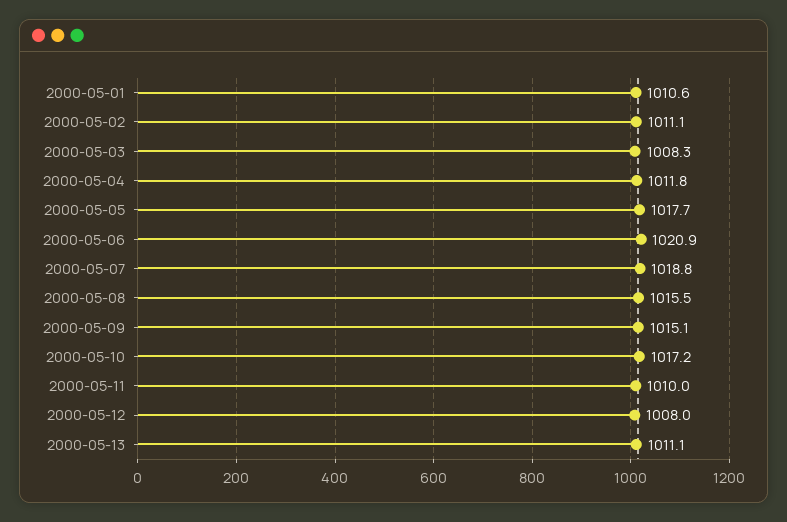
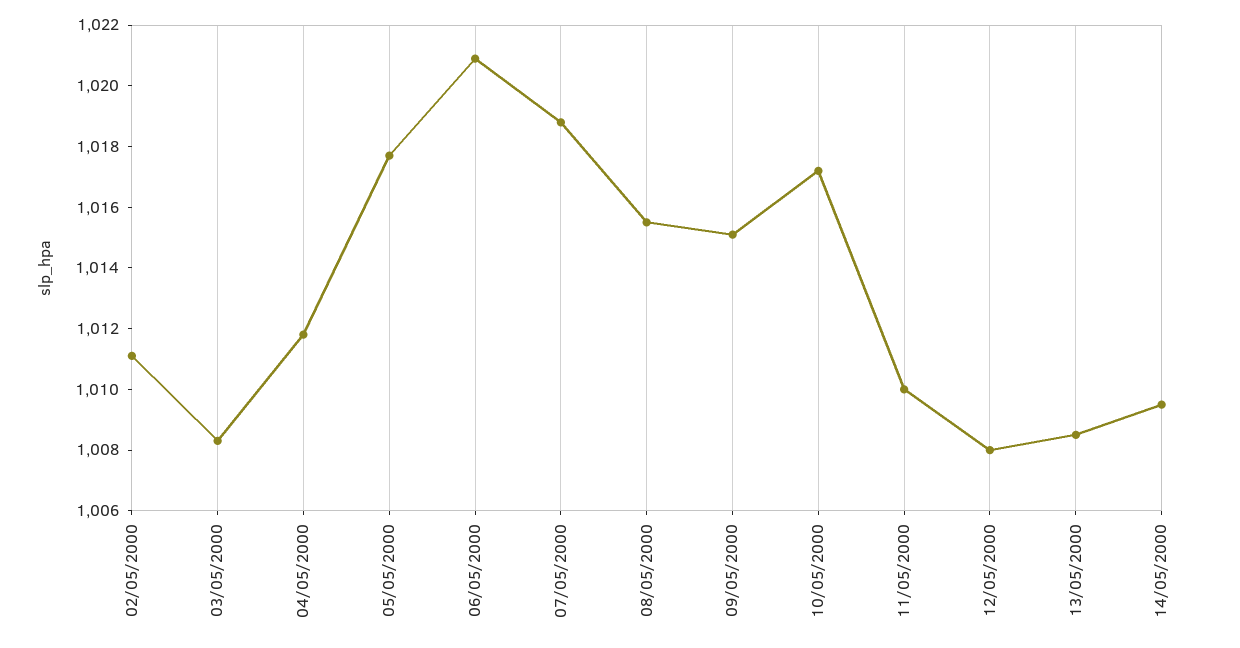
2000-05-01: 1010.6 -> none
2000-05-13: 1011.1 -> 1008.5
14/05/2000: none -> 1009.5

